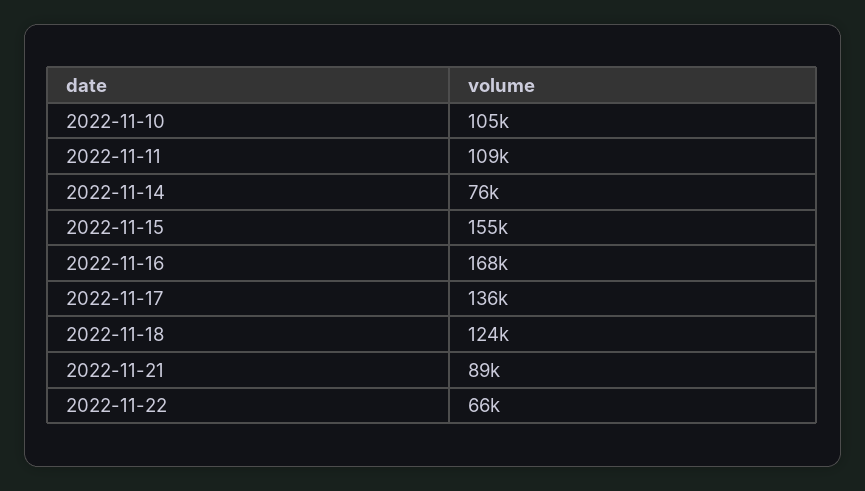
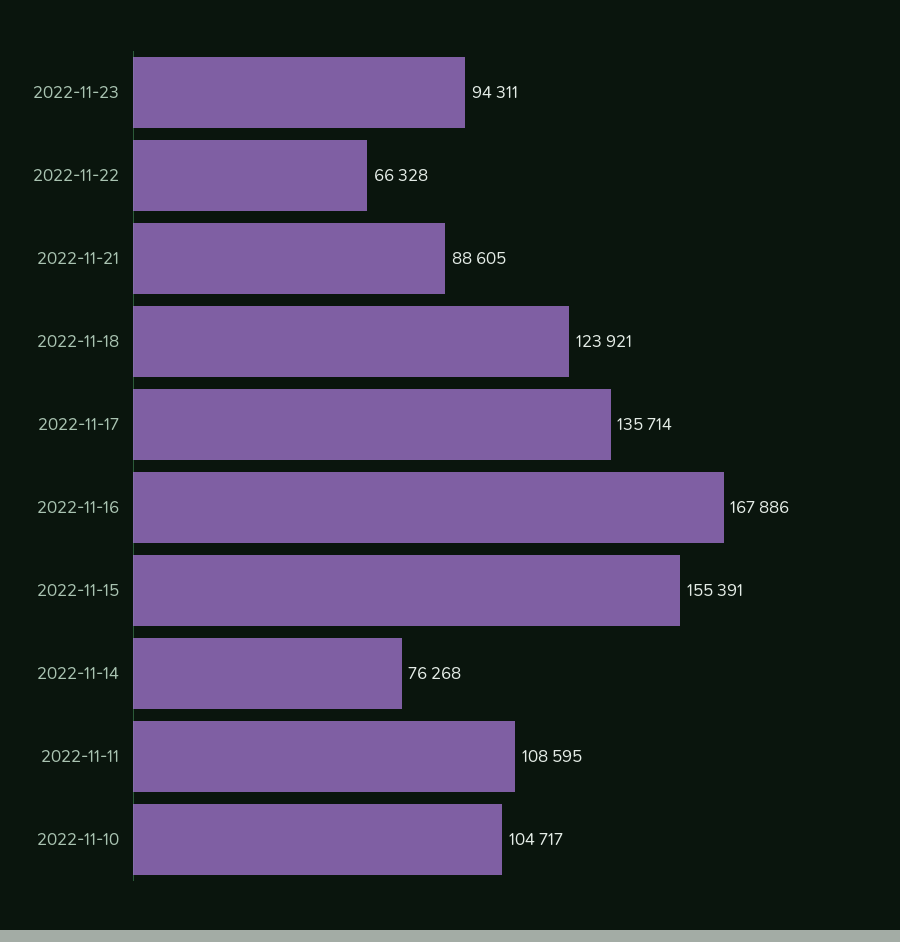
2022-11-23: none -> 94311

